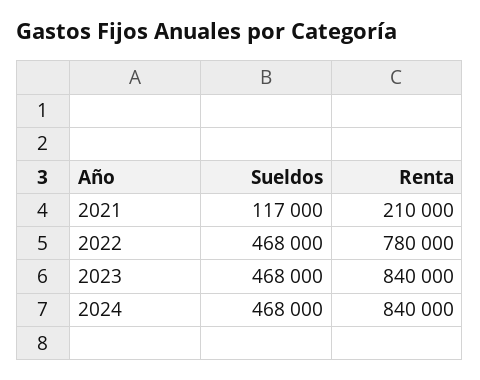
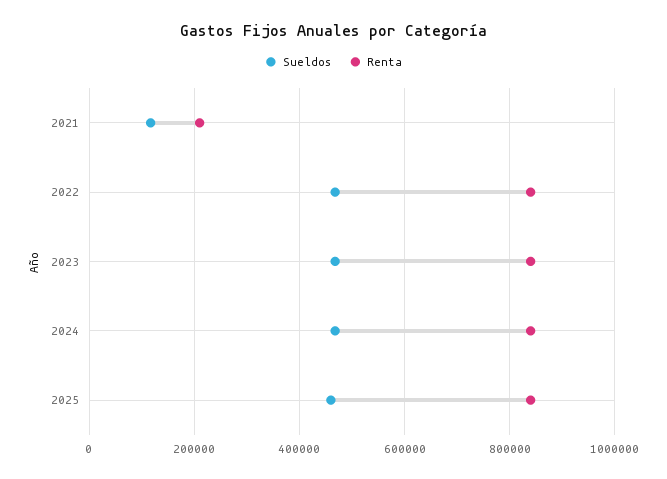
Renta, 2022: 780000 -> 840000
Sueldos, 2025: none -> 460000
Renta, 2025: none -> 840000

